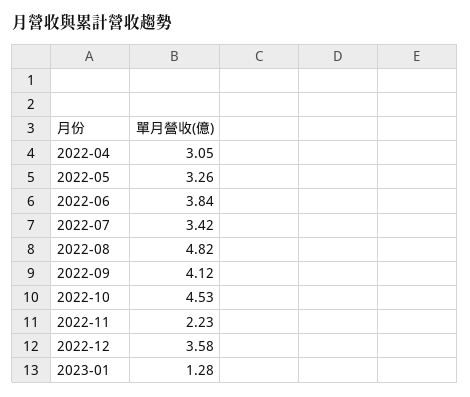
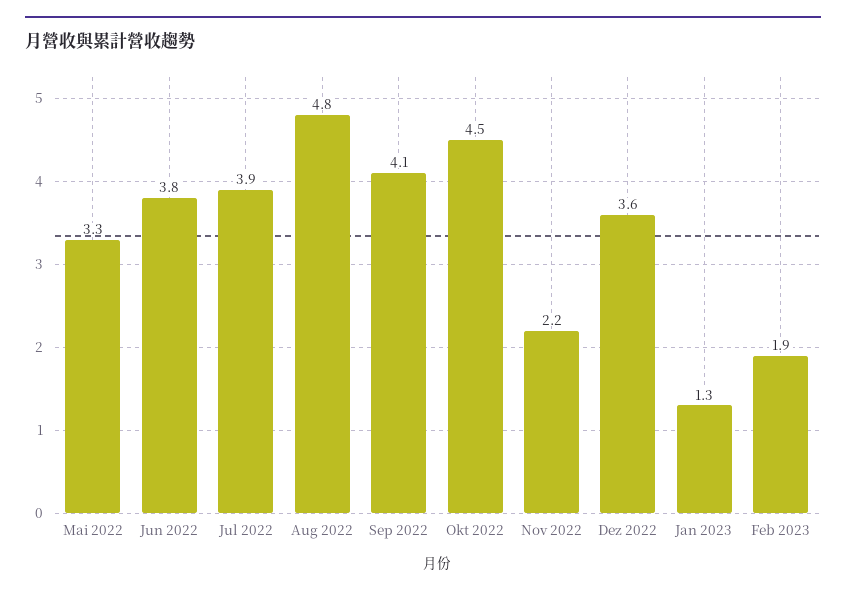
2022-04: 3.05 -> none
2022-07: 3.42 -> 3.9
Feb 2023: none -> 1.9

